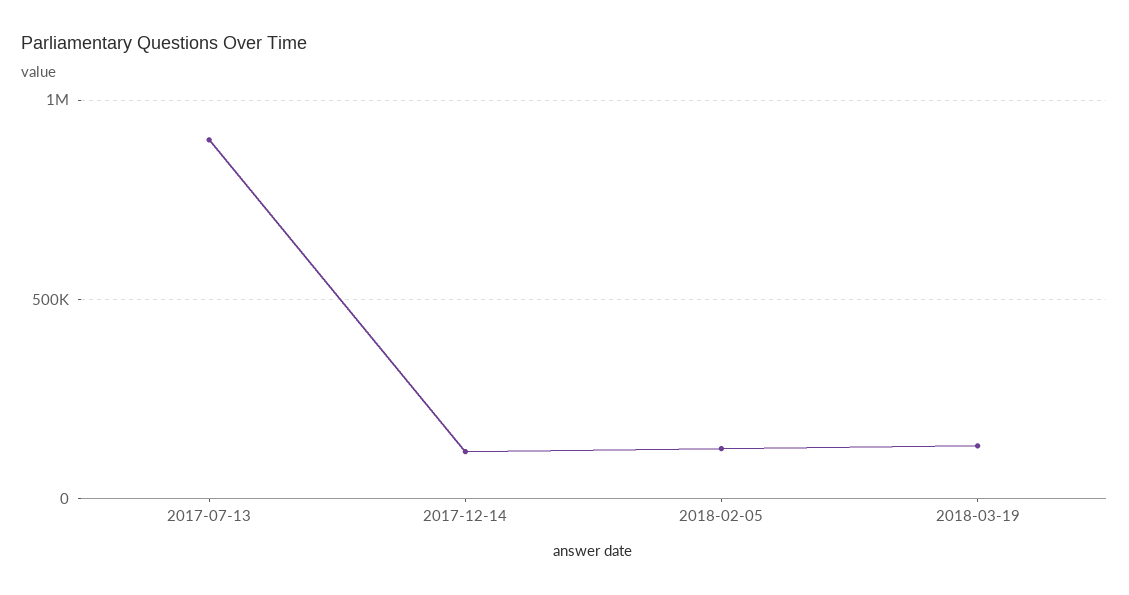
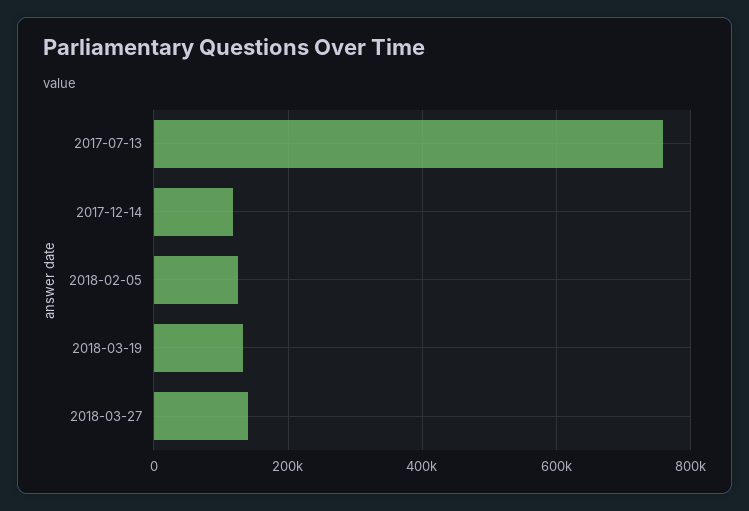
2017-07-13: 900000 -> 760000
2018-03-27: none -> 140000

